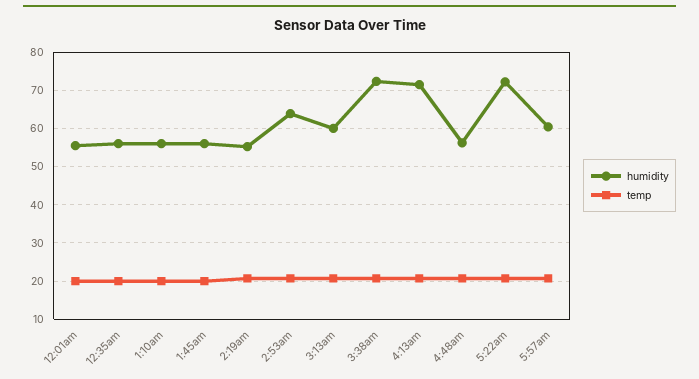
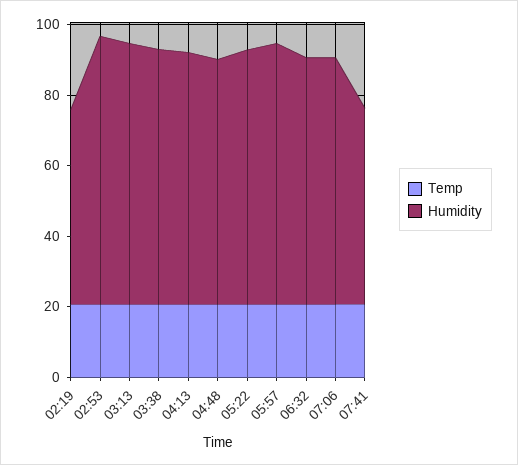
humidity, 12:01am: 56 -> none
temp, 12:01am: 20 -> none
humidity, 12:35am: 56 -> none
temp, 12:35am: 20 -> none
humidity, 1:10am: 56 -> none
temp, 1:10am: 20 -> none
humidity, 1:45am: 56 -> none
temp, 1:45am: 20 -> none
humidity, 2:53am: 64 -> 75
humidity, 3:13am: 60 -> 75
humidity, 4:48am: 56 -> 70
humidity, 5:57am: 60 -> 75
temp, 06:32: none -> 20
humidity, 06:32: none -> 70
temp, 07:06: none -> 20
humidity, 07:06: none -> 70
temp, 07:41: none -> 20
humidity, 07:41: none -> 55

